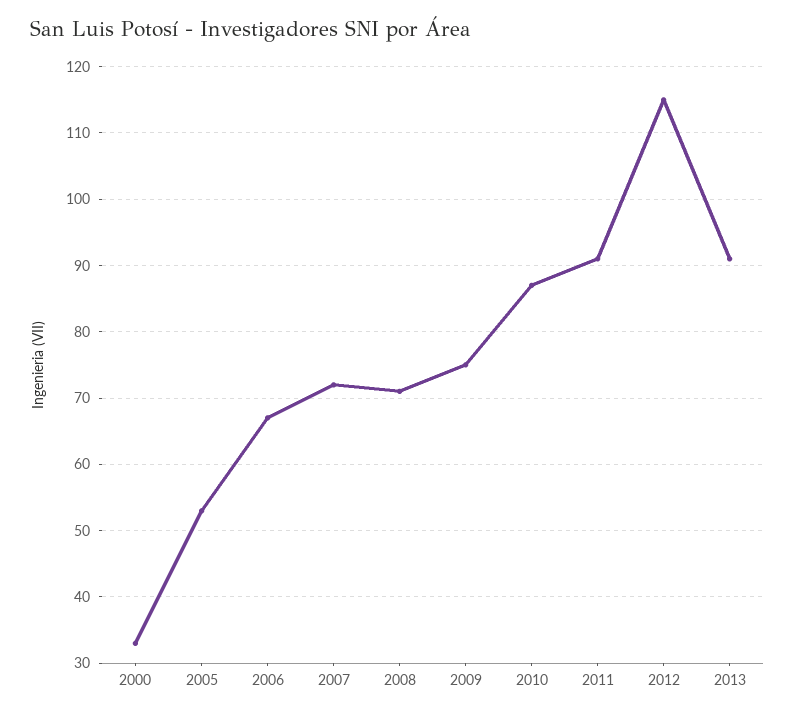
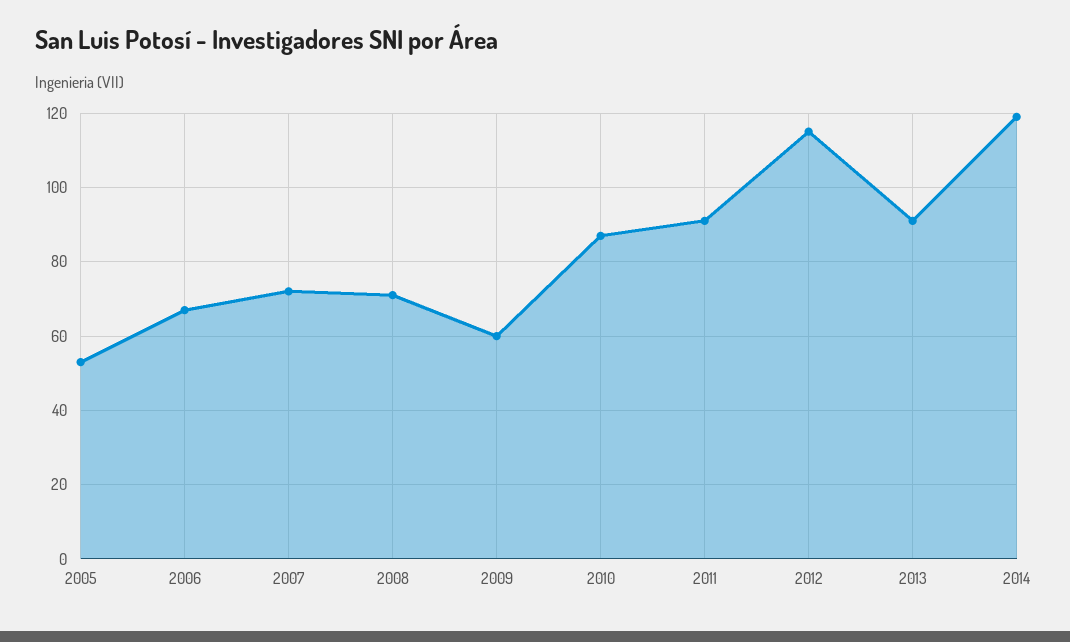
2000: 33 -> none
2009: 75 -> 60
2014: none -> 120

